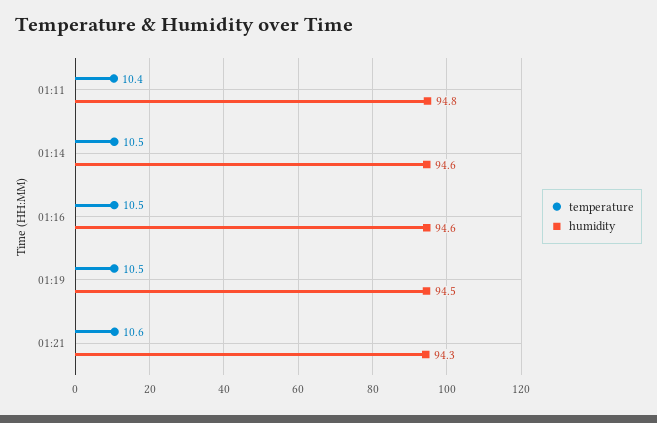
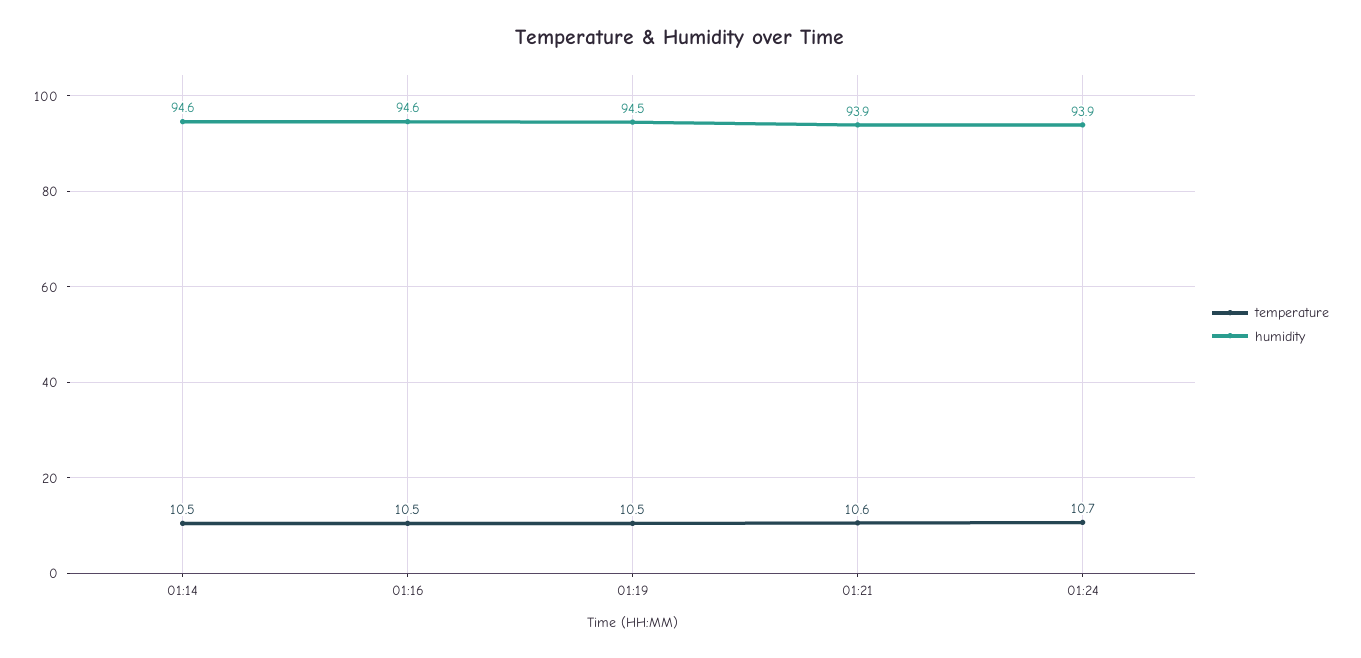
temperature, 01:11: 10.4 -> none
humidity, 01:11: 94.8 -> none
humidity, 01:21: 94.3 -> 93.9
temperature, 01:24: none -> 10.7
humidity, 01:24: none -> 93.9

